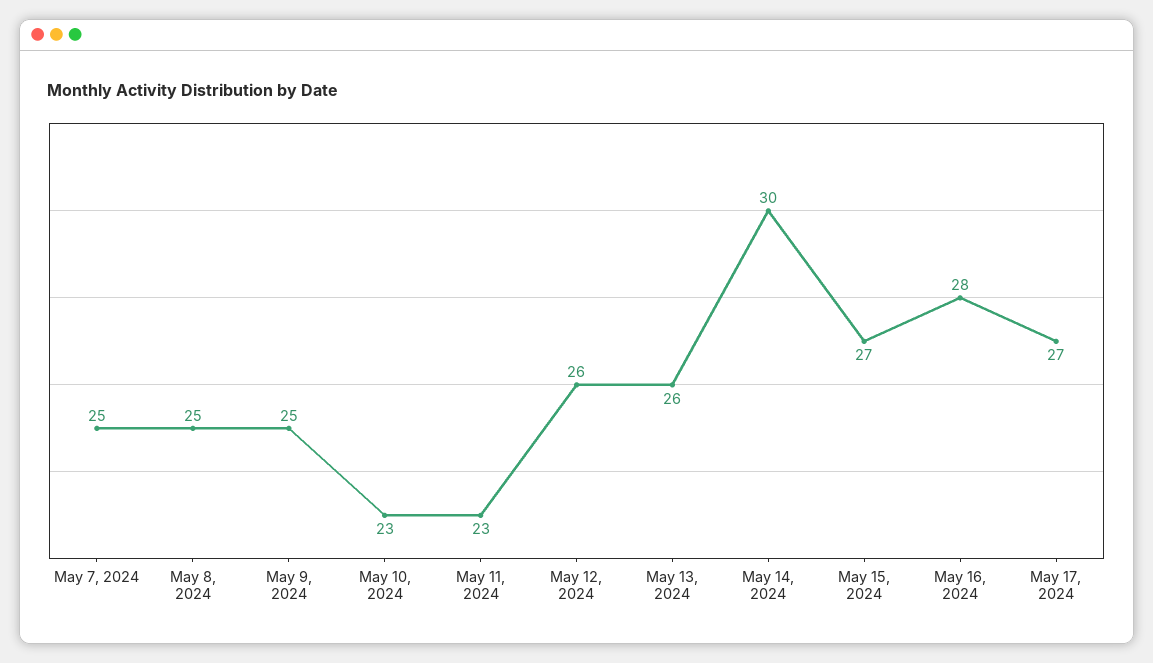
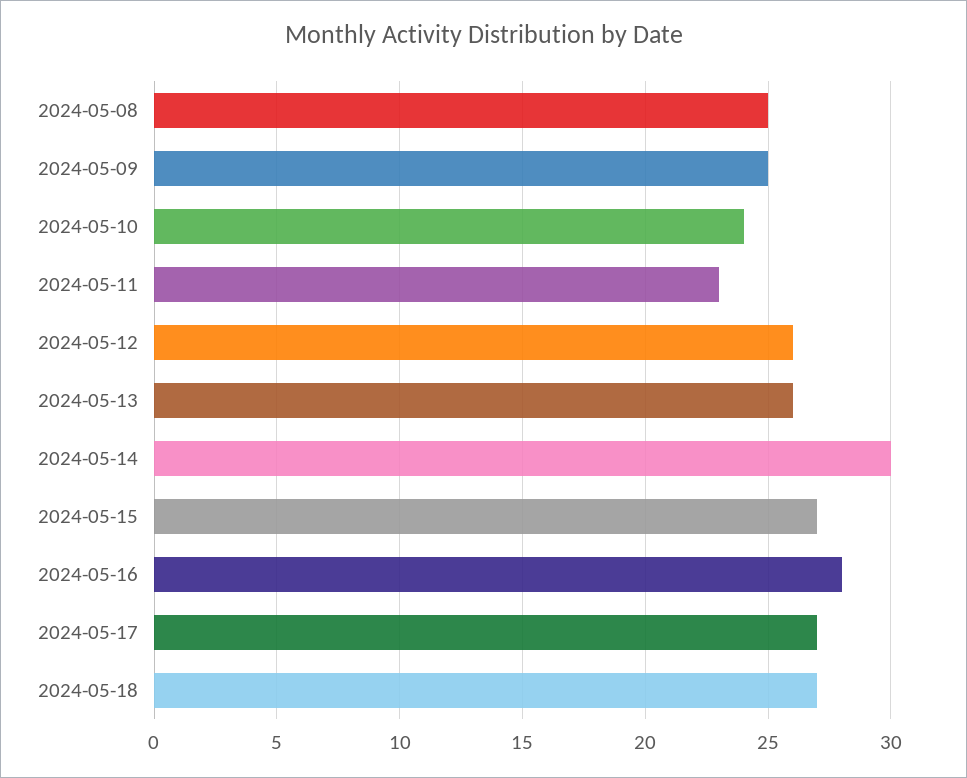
May 7, 2024: 25 -> none
May 10, 2024: 23 -> 24
2024-05-18: none -> 27

